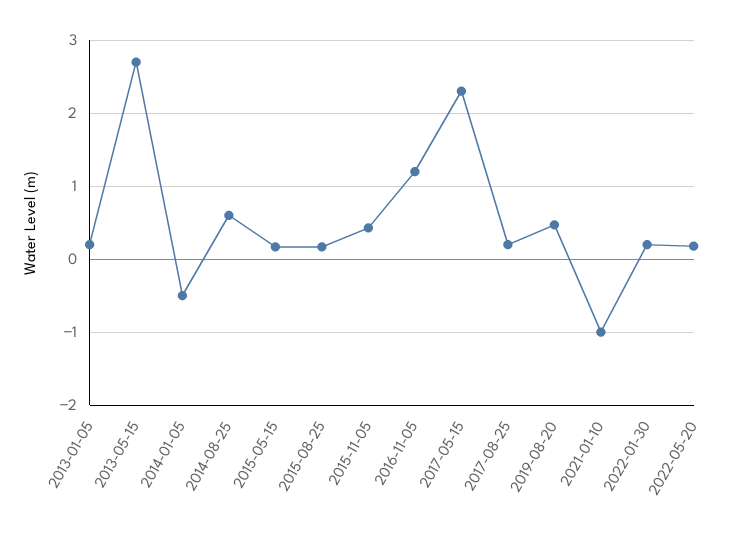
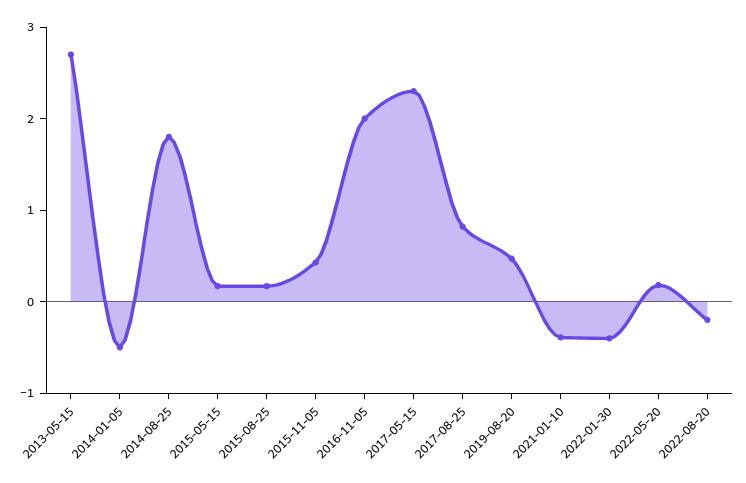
2013-01-05: 0.2 -> none
2014-08-25: 0.6 -> 1.8
2016-11-05: 1.2 -> 2
2017-08-25: 0.2 -> 0.8
2021-01-10: -1 -> -0.4
2022-01-30: 0.2 -> -0.4
2022-08-20: none -> -0.2

